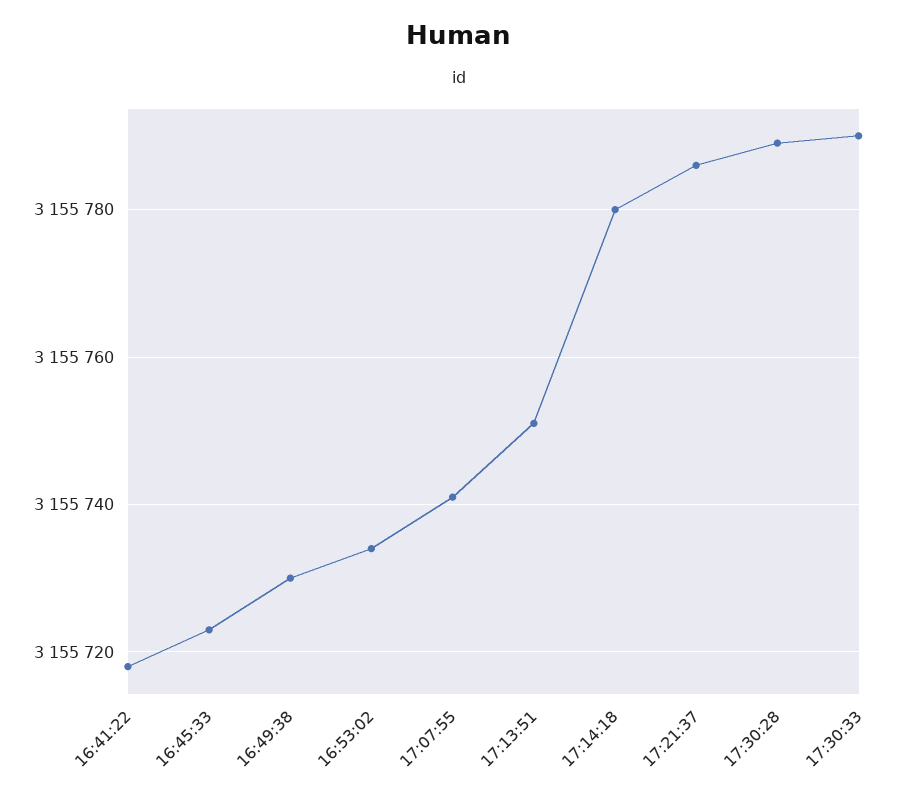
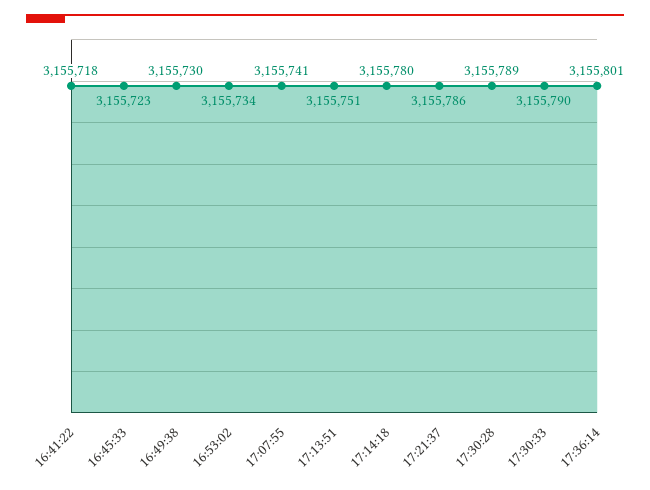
17:36:14: none -> 3155801

